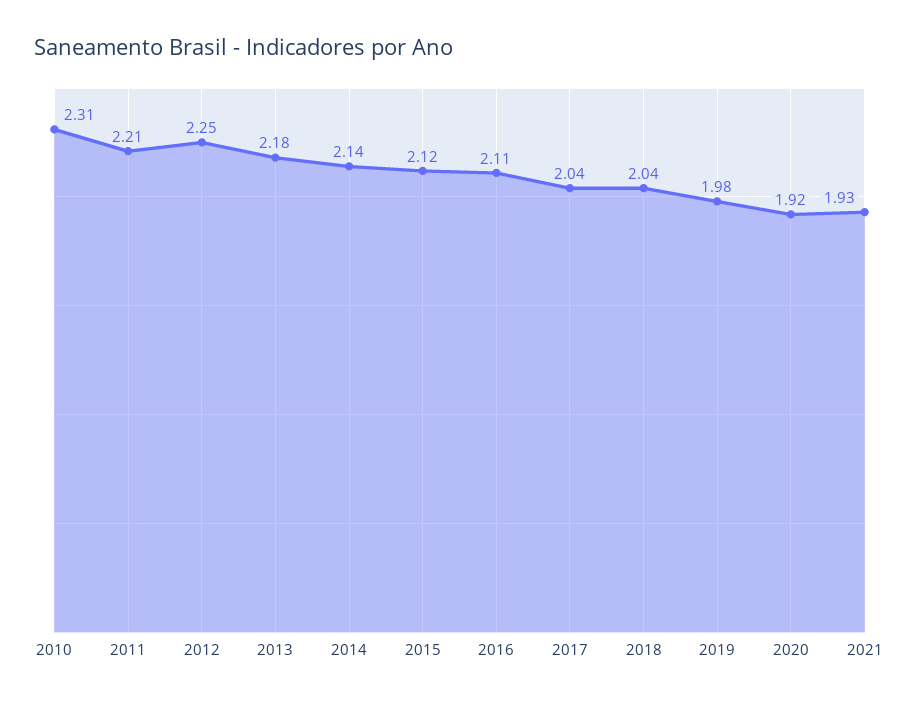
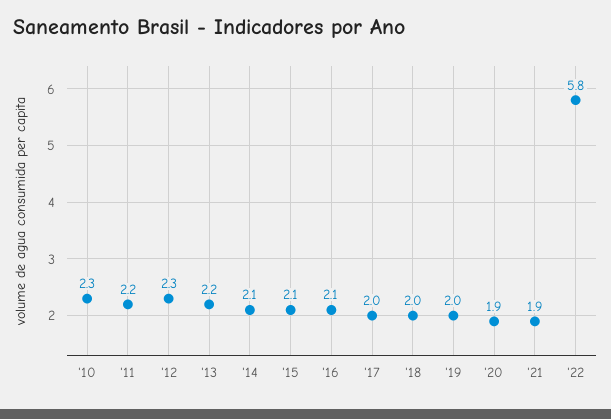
'22: none -> 5.8

